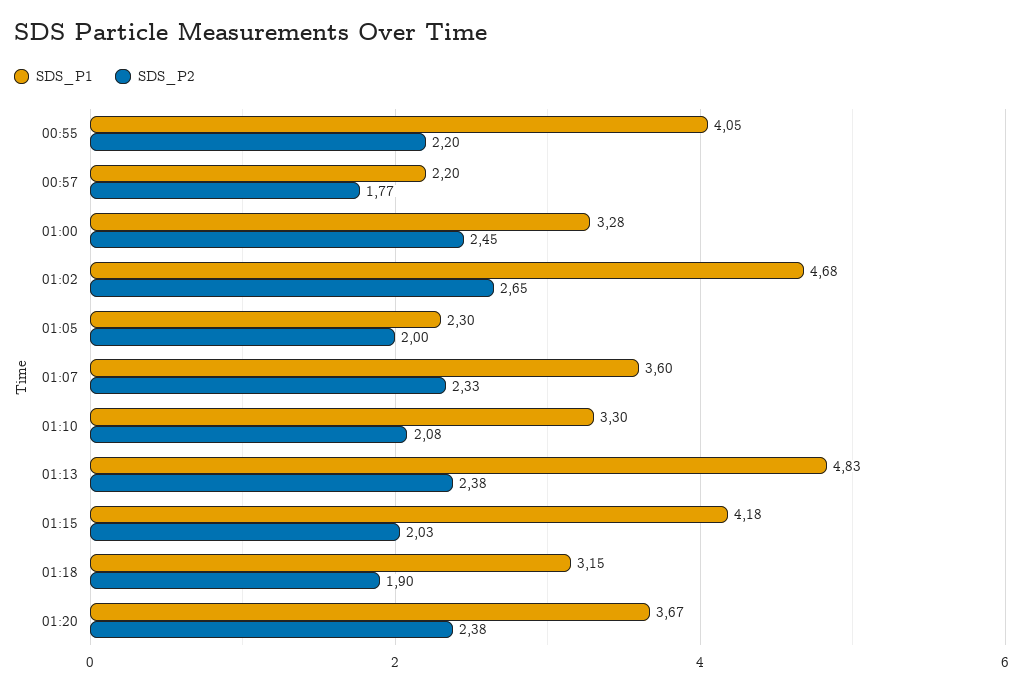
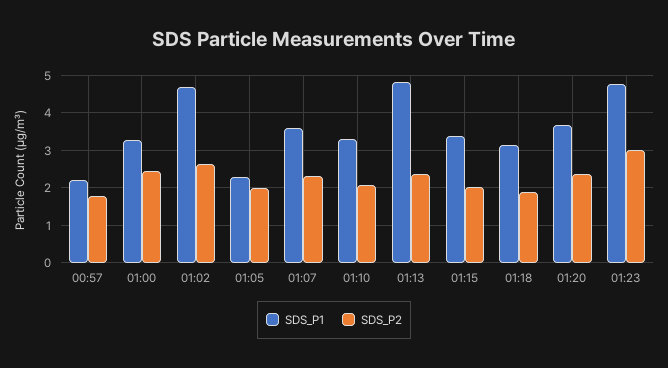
SDS_P1, 00:55: 4.05 -> none
SDS_P2, 00:55: 2.2 -> none
SDS_P1, 01:15: 4.18 -> 3.4
SDS_P1, 01:23: none -> 4.8
SDS_P2, 01:23: none -> 3

